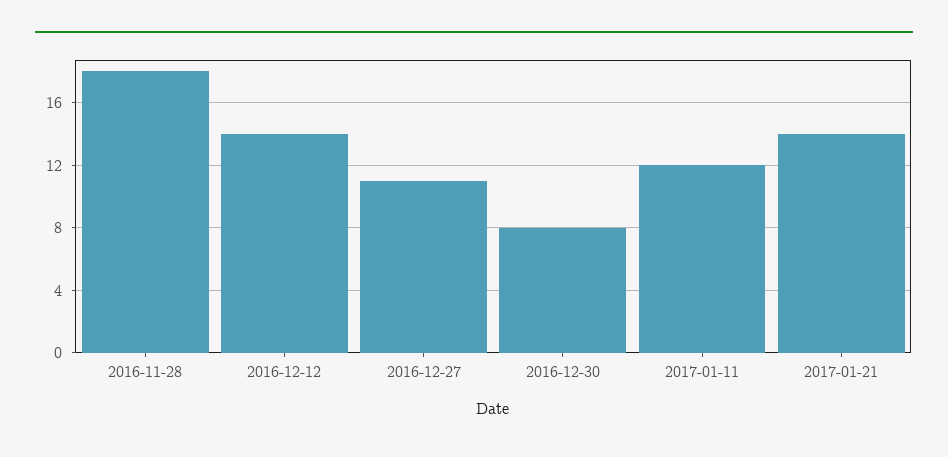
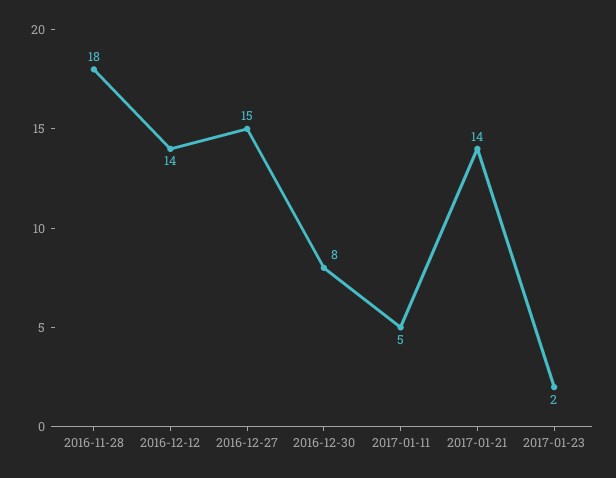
2016-12-27: 11 -> 15
2017-01-11: 12 -> 5
2017-01-23: none -> 2

